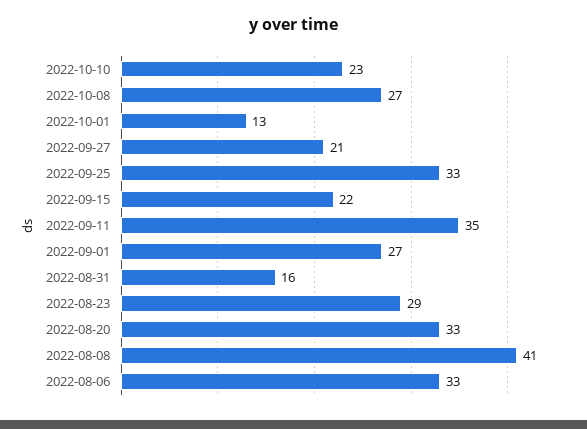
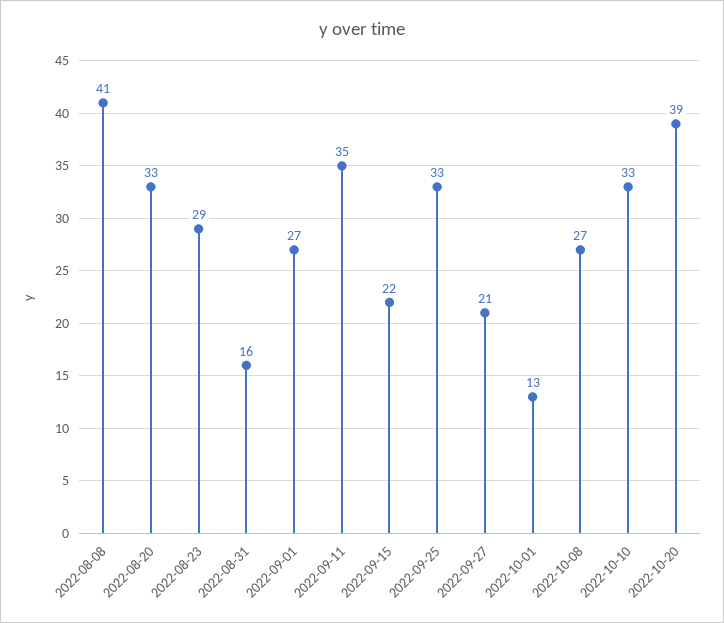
2022-10-10: 23 -> 33
2022-08-06: 33 -> none
2022-10-20: none -> 39

